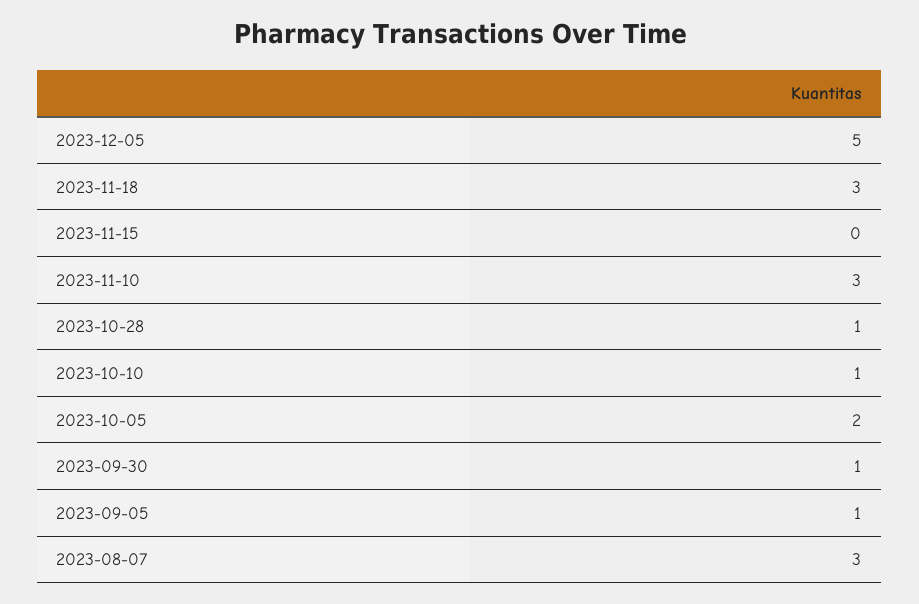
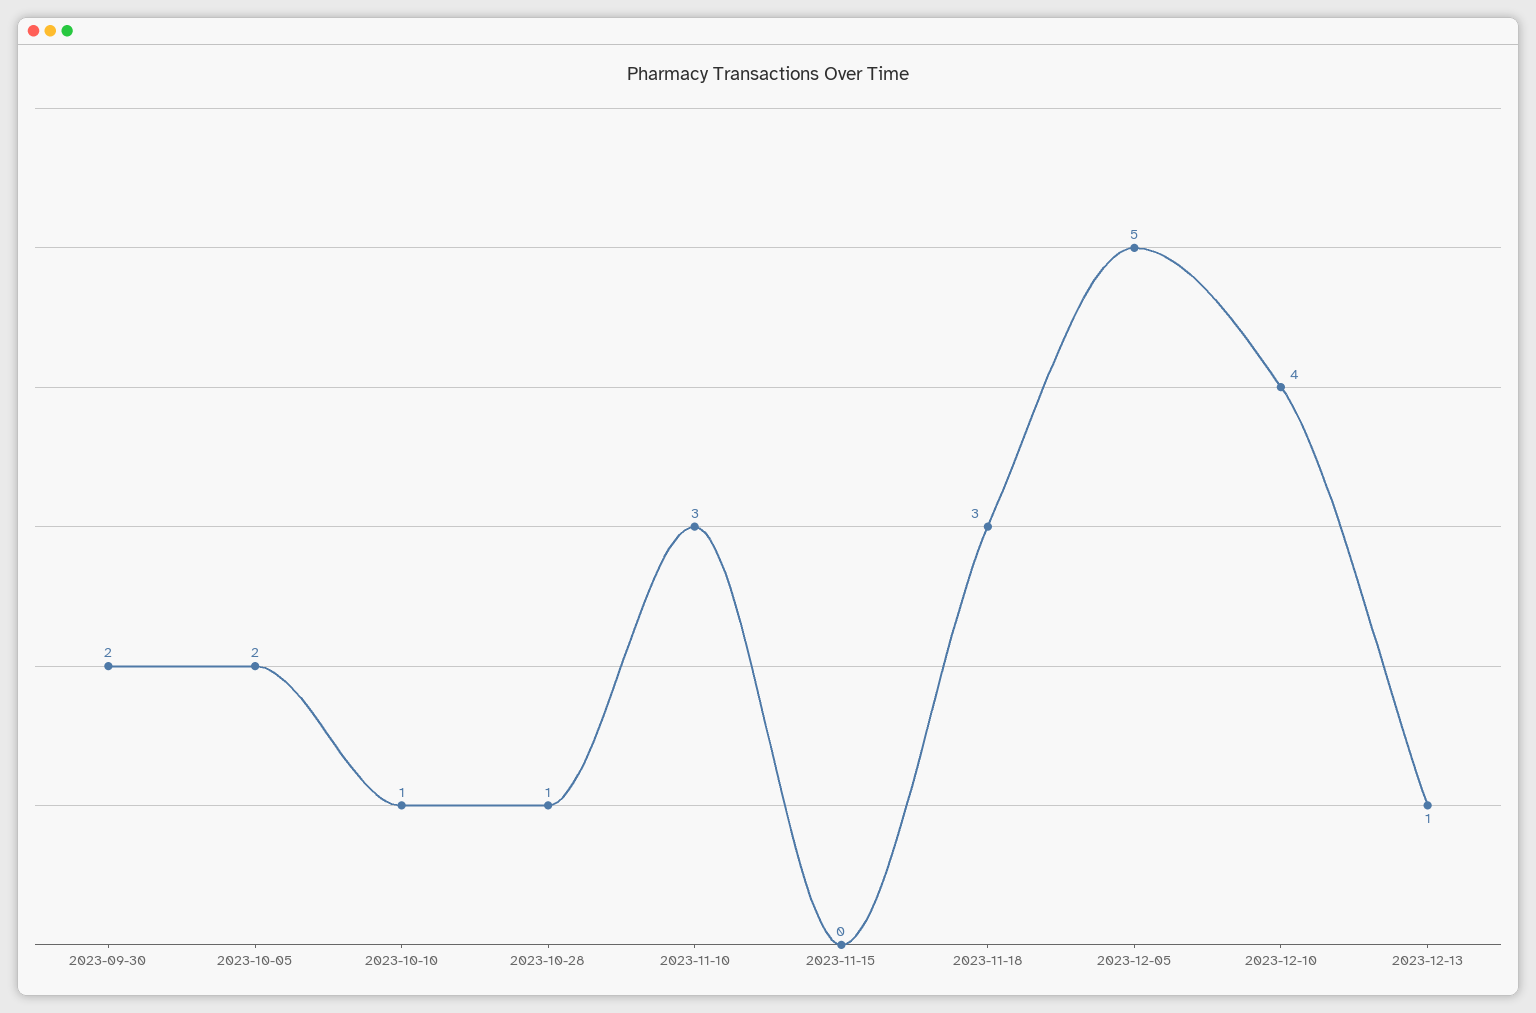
2023-09-30: 1 -> 2
2023-09-05: 1 -> none
2023-08-07: 3 -> none
2023-12-10: none -> 4
2023-12-13: none -> 1

